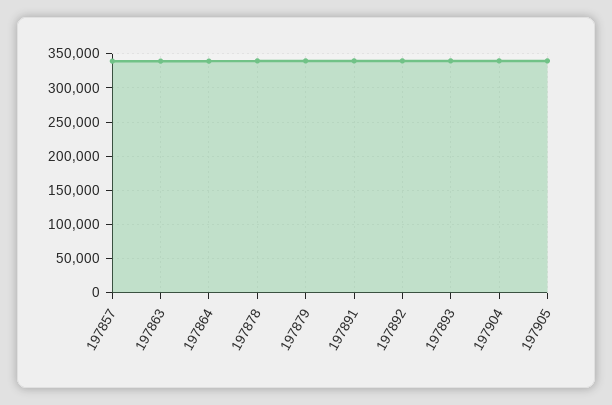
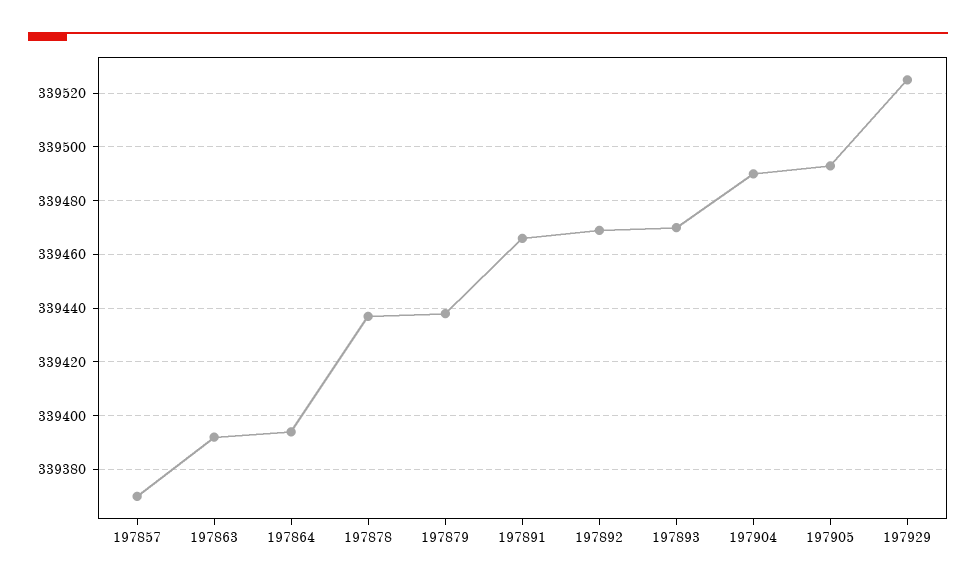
197929: none -> 339525

